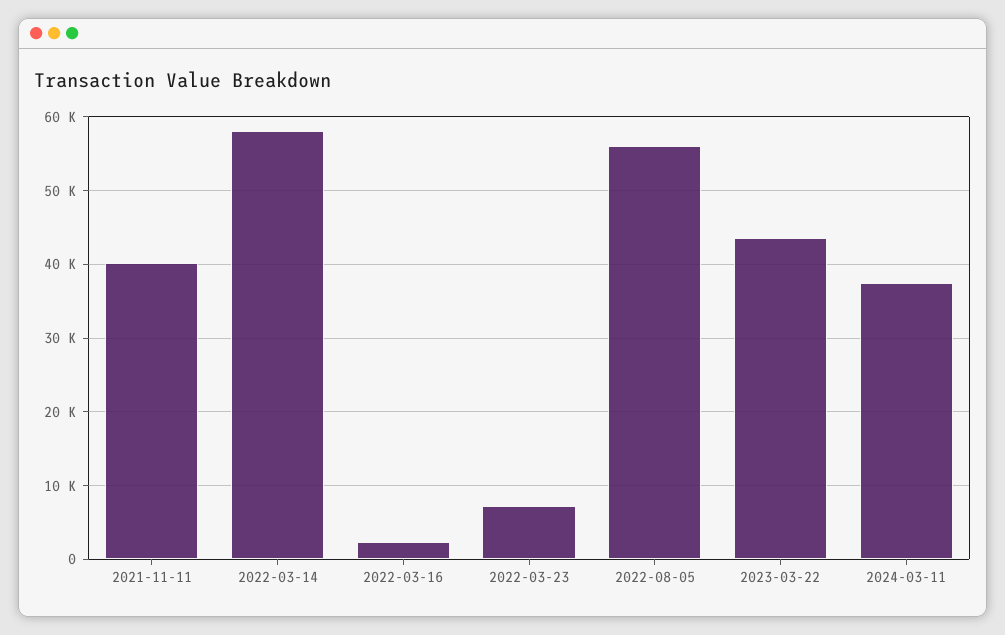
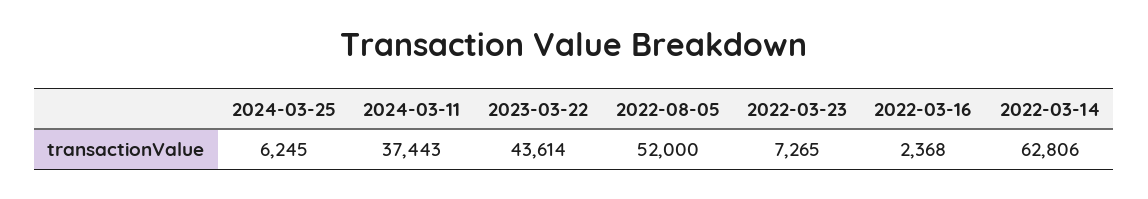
2021-11-11: 40000 -> none
2022-03-14: 58000 -> 62806
2022-08-05: 56000 -> 52000
2024-03-25: none -> 6245

